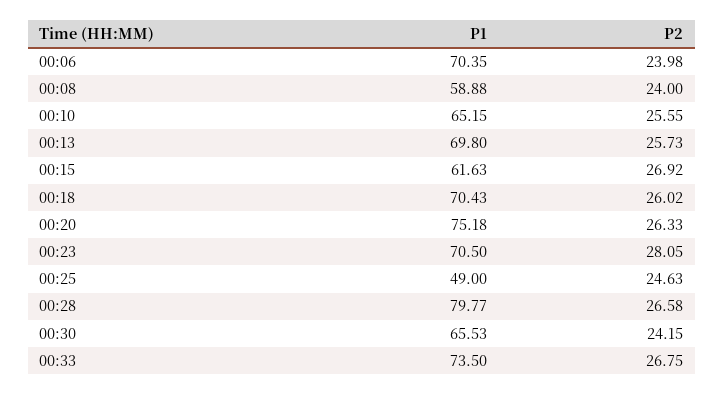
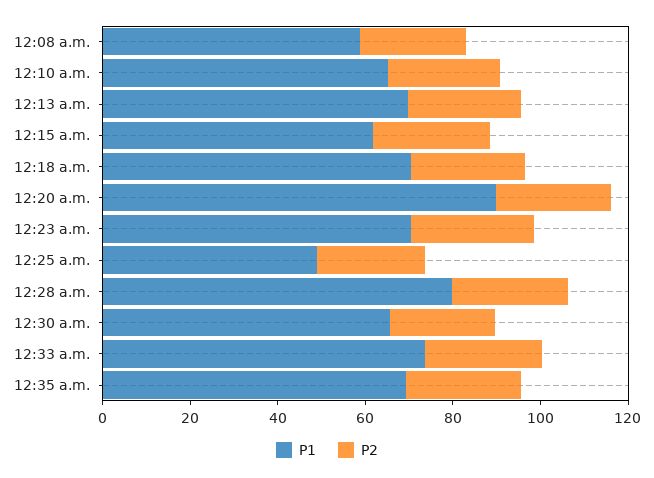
P1, 00:06: 70.35 -> none
P2, 00:06: 23.98 -> none
P1, 00:20: 75.18 -> 90
P1, 12:35 a.m.: none -> 70
P2, 12:35 a.m.: none -> 25

